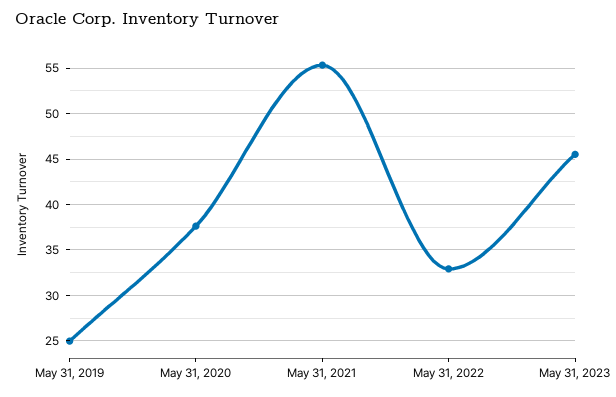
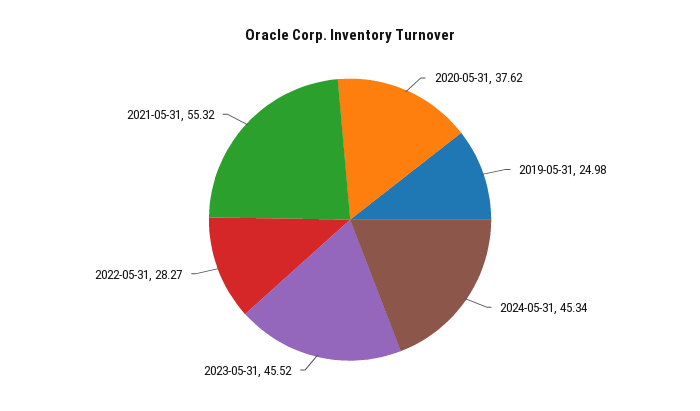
May 31, 2022: 33 -> 28.27
2024-05-31: none -> 45.34

